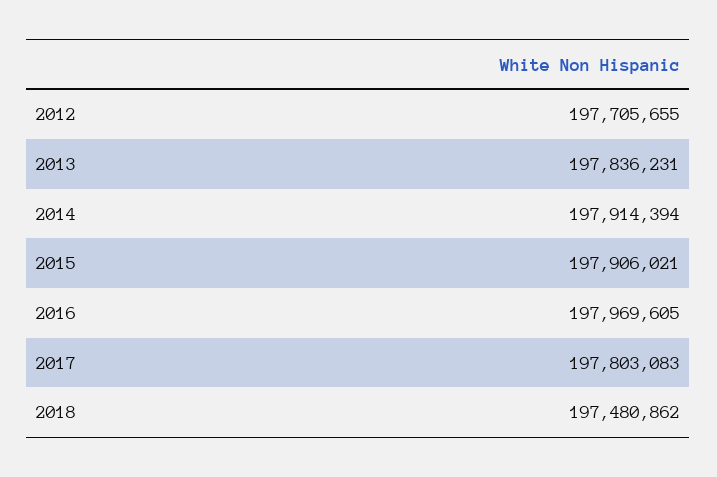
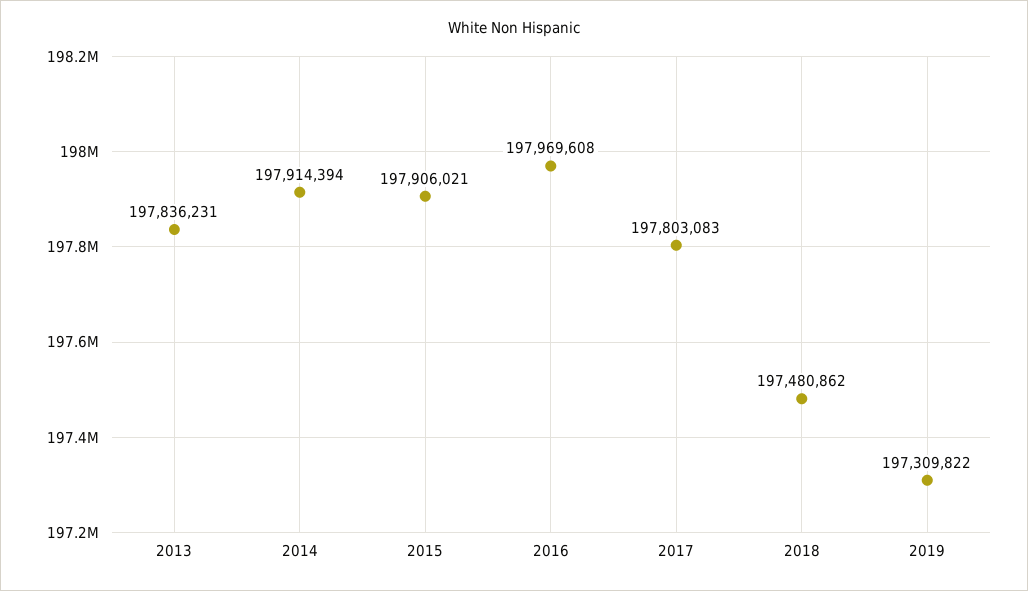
2012: 197705655 -> none
2016: 197969605 -> 197969608
2019: none -> 197309822

